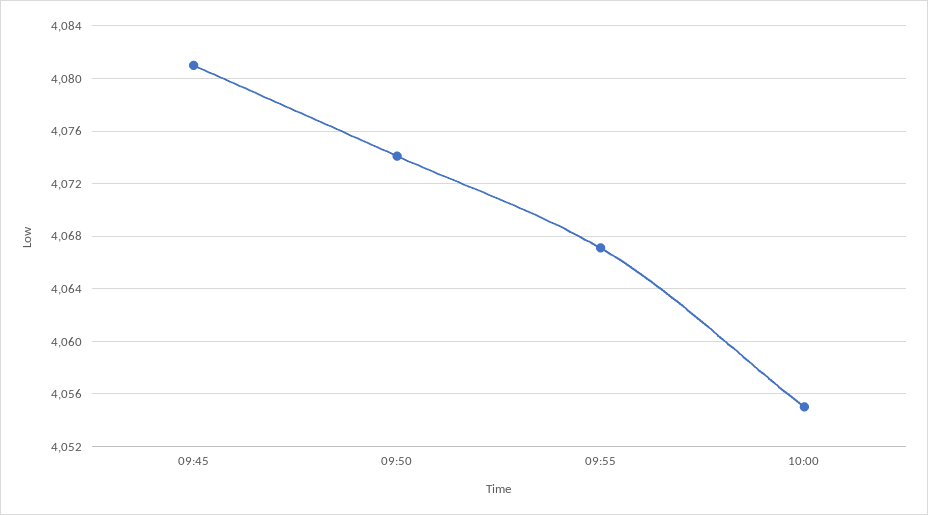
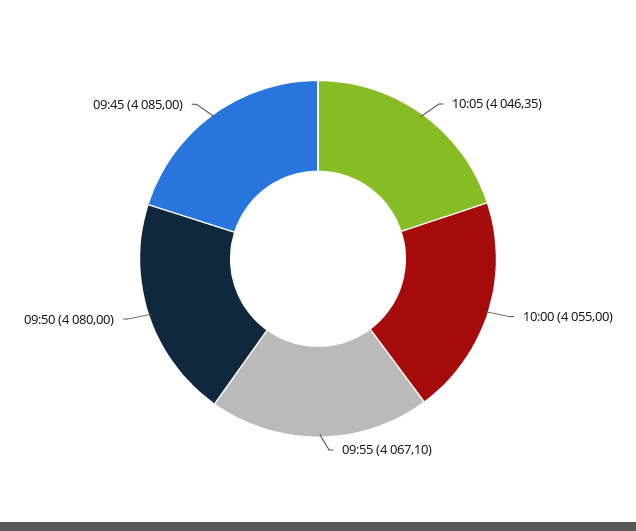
09:45: 4081 -> 4085
09:50: 4074 -> 4080
10:05: none -> 4046.35

